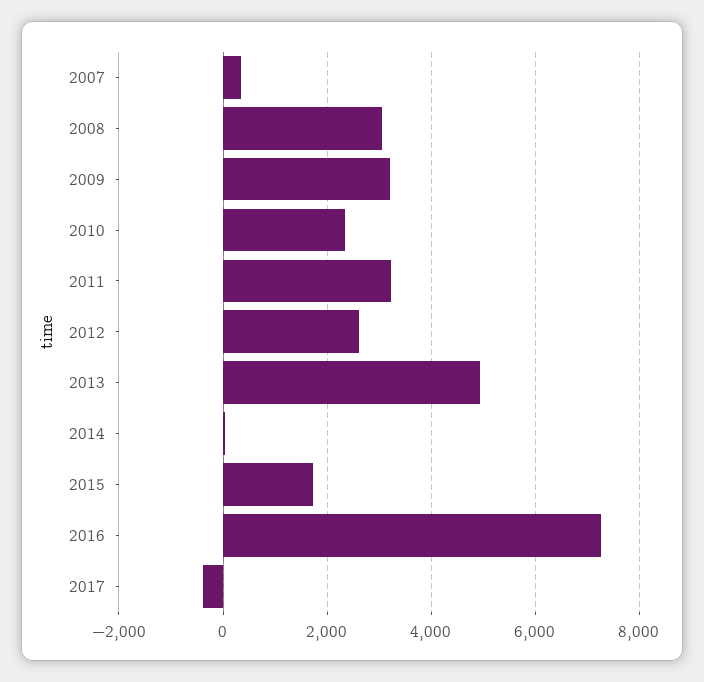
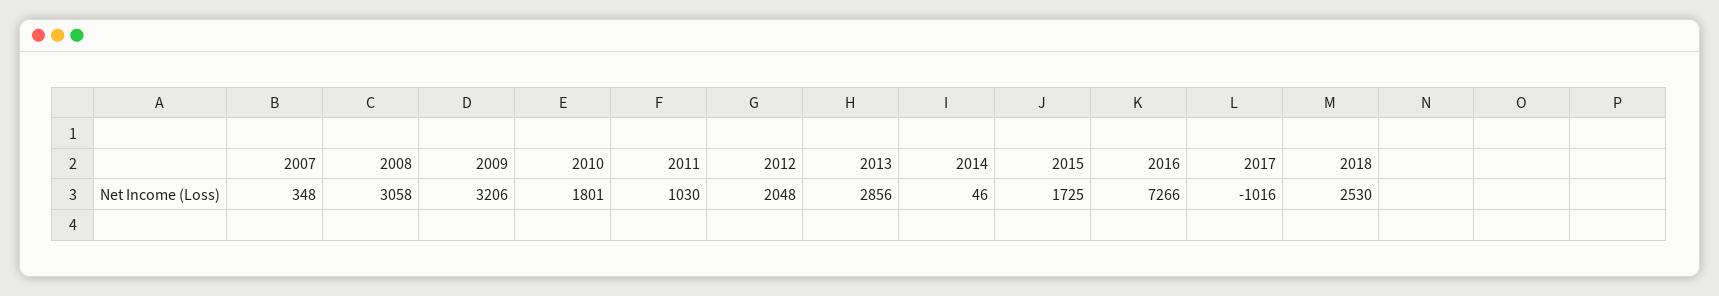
2010: 2400 -> 1801
2011: 3200 -> 1030
2012: 2600 -> 2048
2013: 5000 -> 2856
2017: -400 -> -1016
2018: none -> 2530

